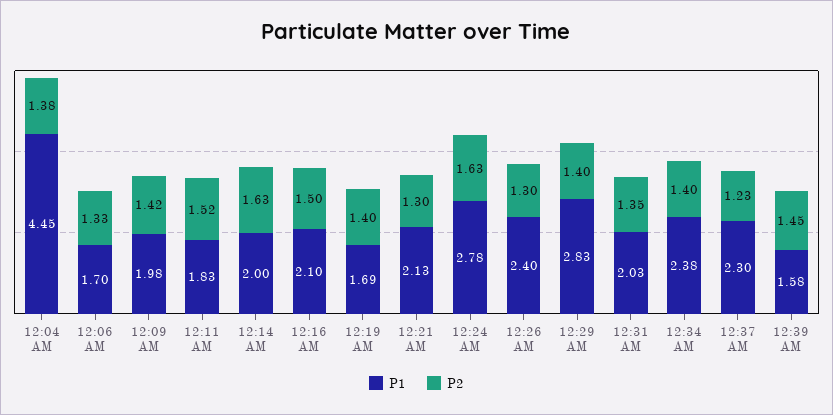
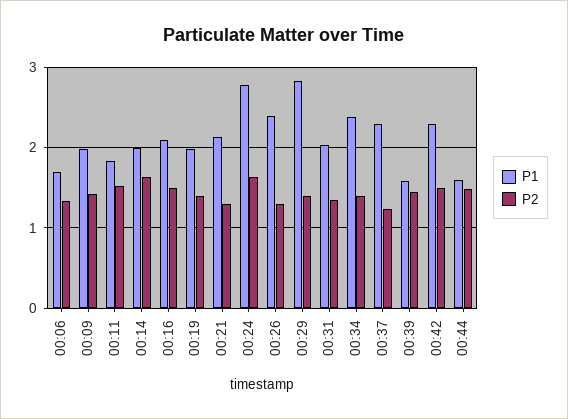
P1, 12:04 AM: 4.45 -> none
P2, 12:04 AM: 1.38 -> none
P1, 12:19 AM: 1.69 -> 2
P1, 00:42: none -> 2.3
P2, 00:42: none -> 1.5
P1, 00:44: none -> 1.6
P2, 00:44: none -> 1.5

